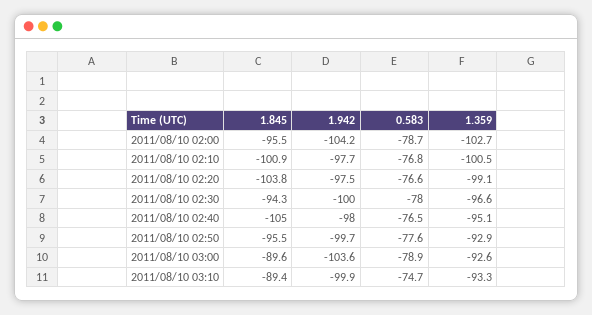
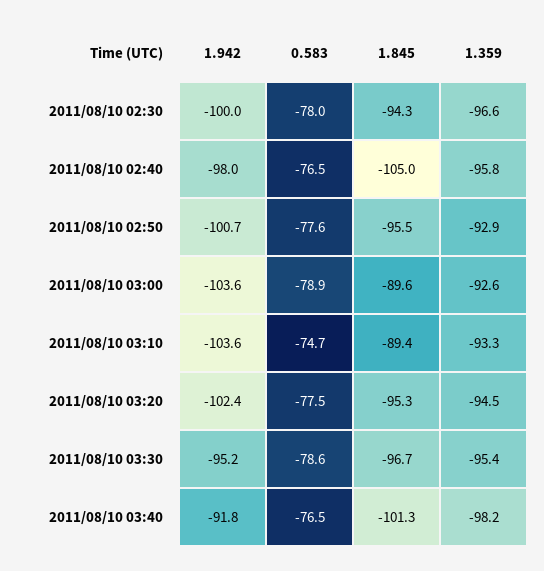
1.845, 2011/08/10 02:00: -95.5 -> none
1.942, 2011/08/10 02:00: -104.2 -> none
0.583, 2011/08/10 02:00: -78.7 -> none
1.359, 2011/08/10 02:00: -102.7 -> none
1.845, 2011/08/10 02:10: -100.9 -> none
1.942, 2011/08/10 02:10: -97.7 -> none
0.583, 2011/08/10 02:10: -76.8 -> none
1.359, 2011/08/10 02:10: -100.5 -> none
1.845, 2011/08/10 02:20: -103.8 -> none
1.942, 2011/08/10 02:20: -97.5 -> none
0.583, 2011/08/10 02:20: -76.6 -> none
1.359, 2011/08/10 02:20: -99.1 -> none
1.359, 2011/08/10 02:40: -95.1 -> -95.8
1.942, 2011/08/10 02:50: -99.7 -> -100.7
1.942, 2011/08/10 03:10: -99.9 -> -103.6
1.942, 2011/08/10 03:20: none -> -102.4
0.583, 2011/08/10 03:20: none -> -77.5
1.845, 2011/08/10 03:20: none -> -95.3
1.359, 2011/08/10 03:20: none -> -94.5
1.942, 2011/08/10 03:30: none -> -95.2
0.583, 2011/08/10 03:30: none -> -78.6
1.845, 2011/08/10 03:30: none -> -96.7
1.359, 2011/08/10 03:30: none -> -95.4
1.942, 2011/08/10 03:40: none -> -91.8
0.583, 2011/08/10 03:40: none -> -76.5
1.845, 2011/08/10 03:40: none -> -101.3
1.359, 2011/08/10 03:40: none -> -98.2

